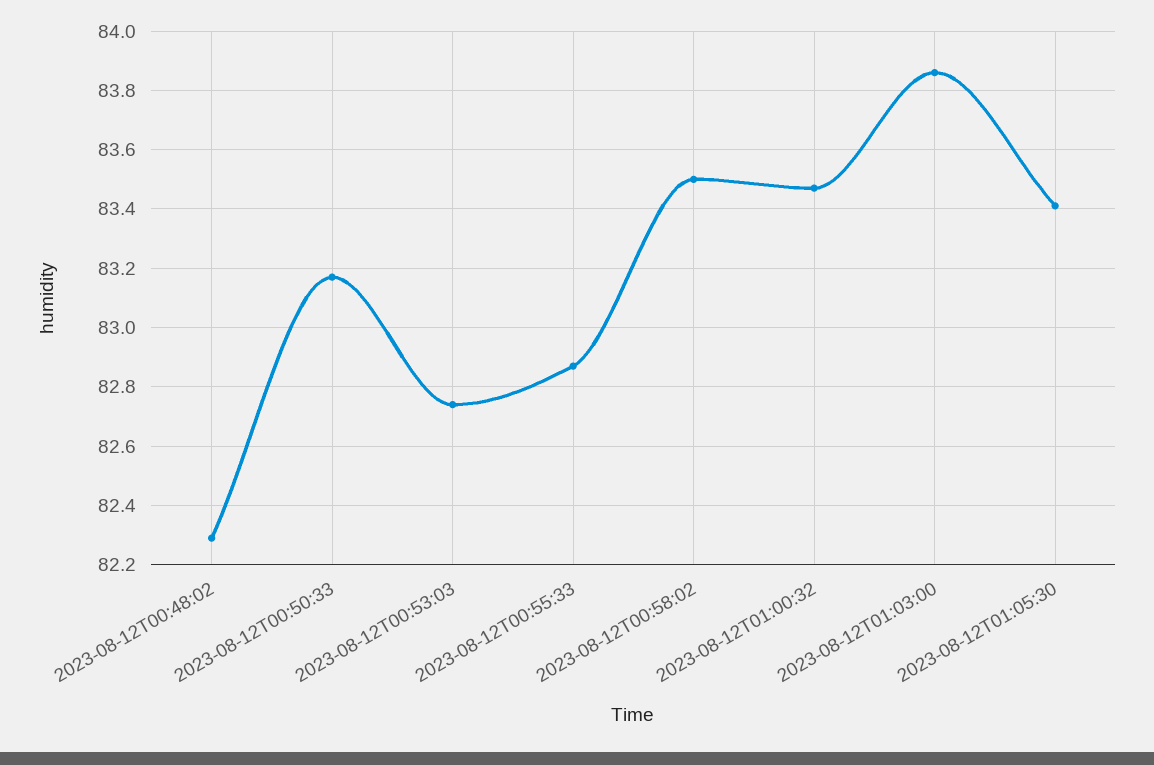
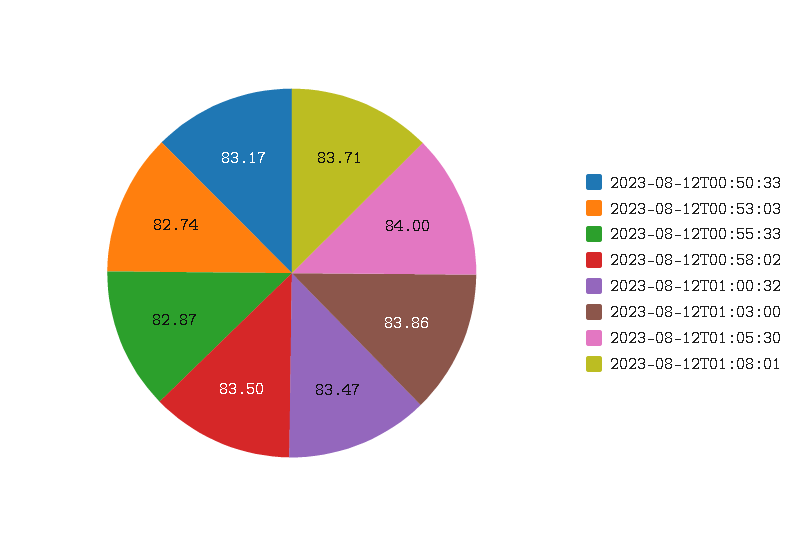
2023-08-12T00:48:02: 82.3 -> none
2023-08-12T01:05:30: 83.4 -> 84
2023-08-12T01:08:01: none -> 83.71

